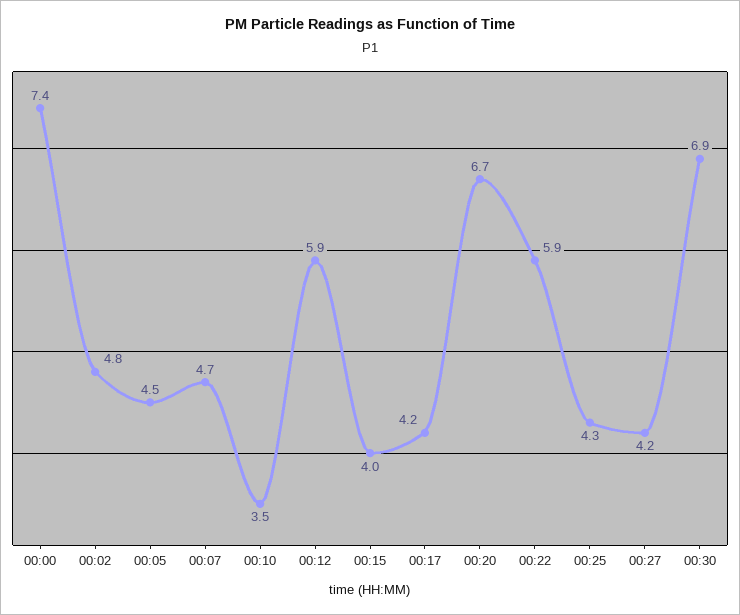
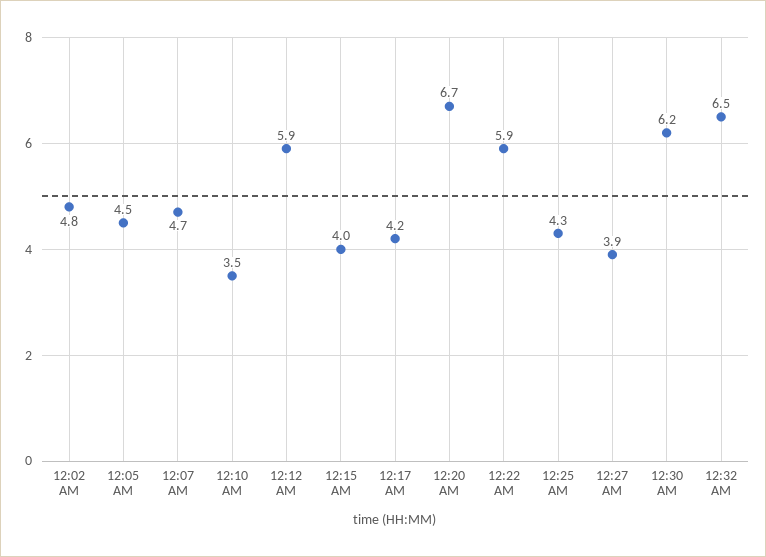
00:00: 7.4 -> none
00:27: 4.2 -> 3.9
00:30: 6.9 -> 6.2
12:32 AM: none -> 6.5

